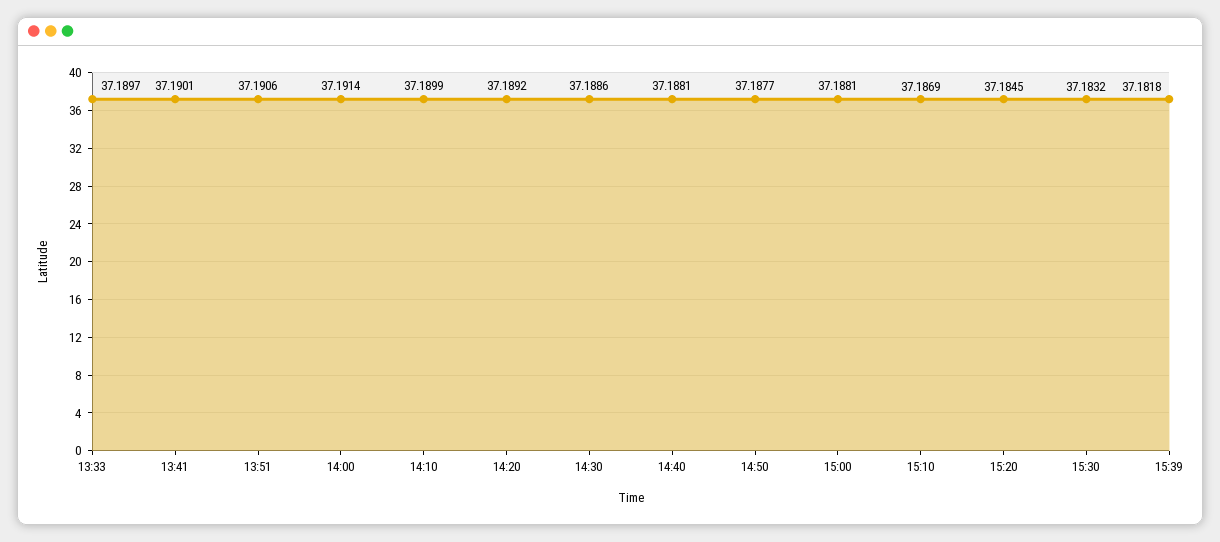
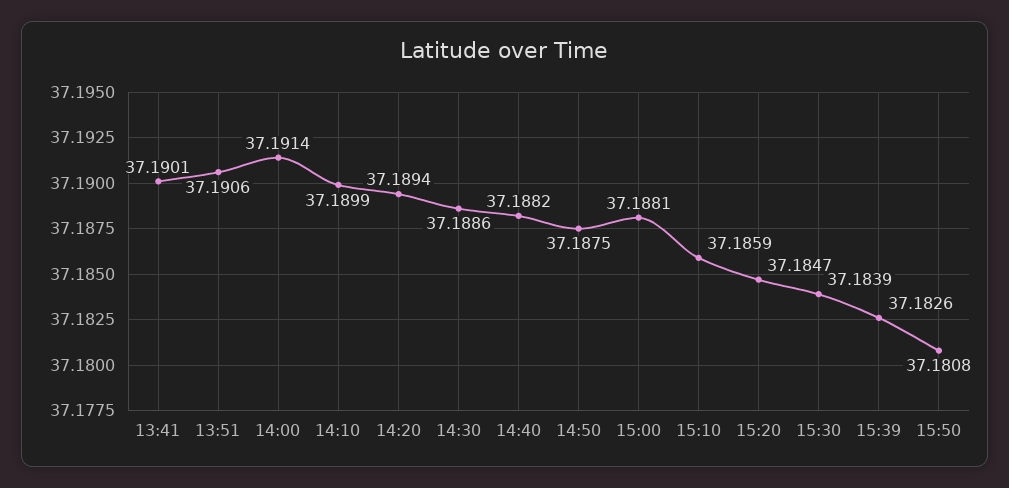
13:33: 37.1897 -> none
14:20: 37.1892 -> 37.1894
14:40: 37.1881 -> 37.1882
14:50: 37.1877 -> 37.1875
15:10: 37.1869 -> 37.1859
15:20: 37.1845 -> 37.1847
15:30: 37.1832 -> 37.1839
15:39: 37.1818 -> 37.1826
15:50: none -> 37.1808

